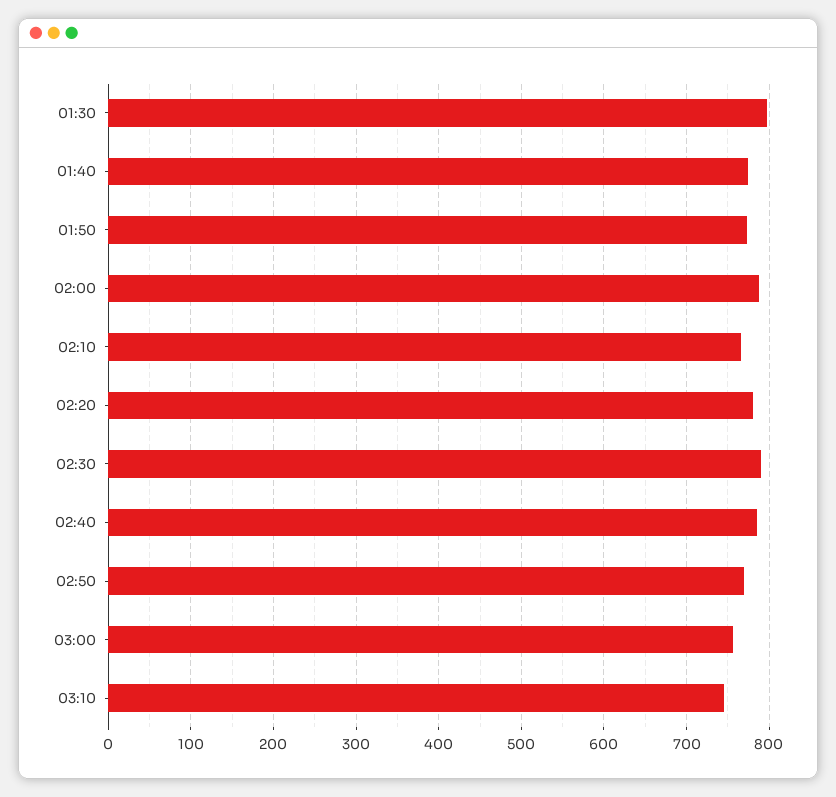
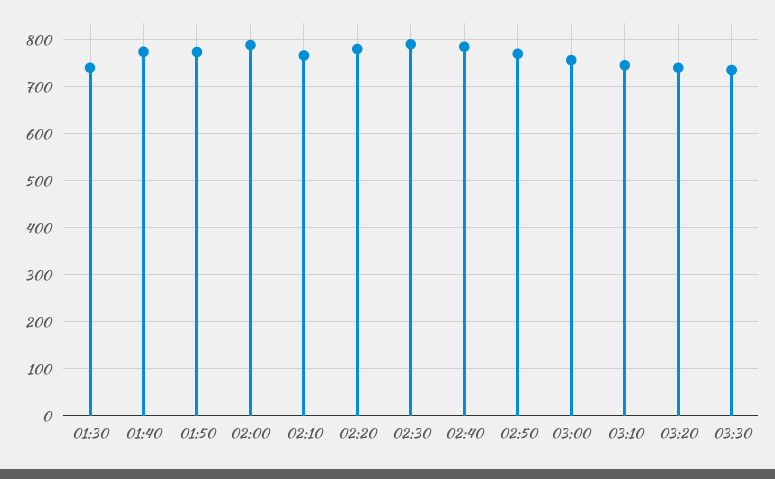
01:30: 800 -> 740
03:20: none -> 740
03:30: none -> 740

